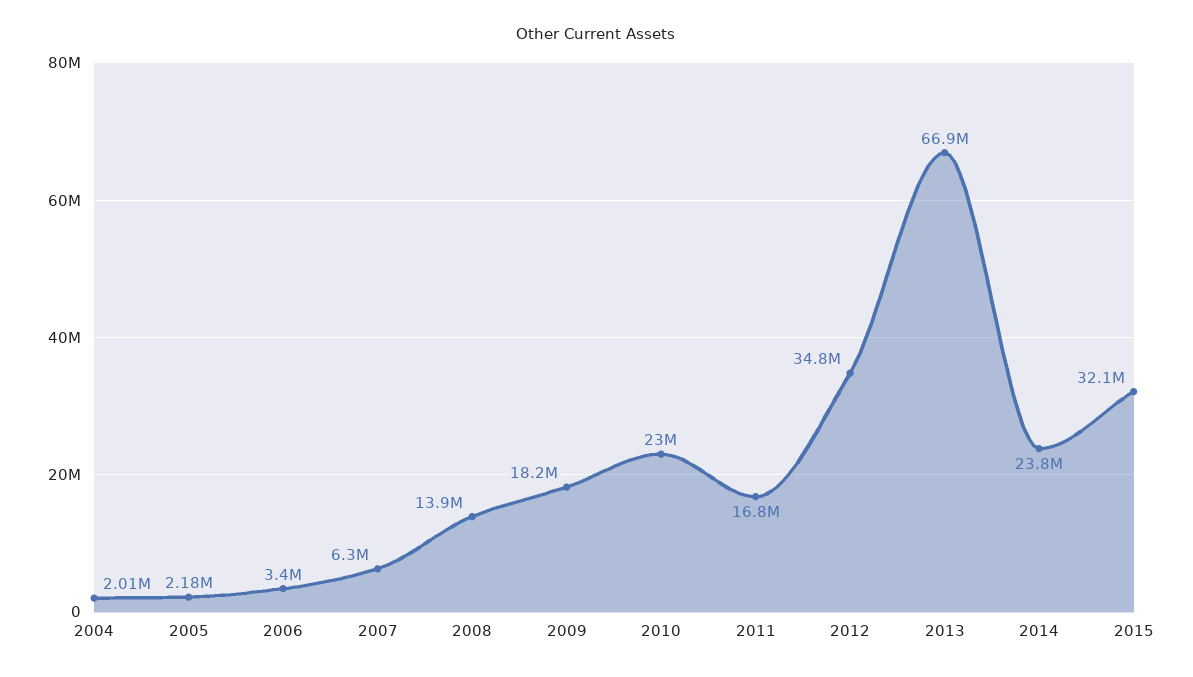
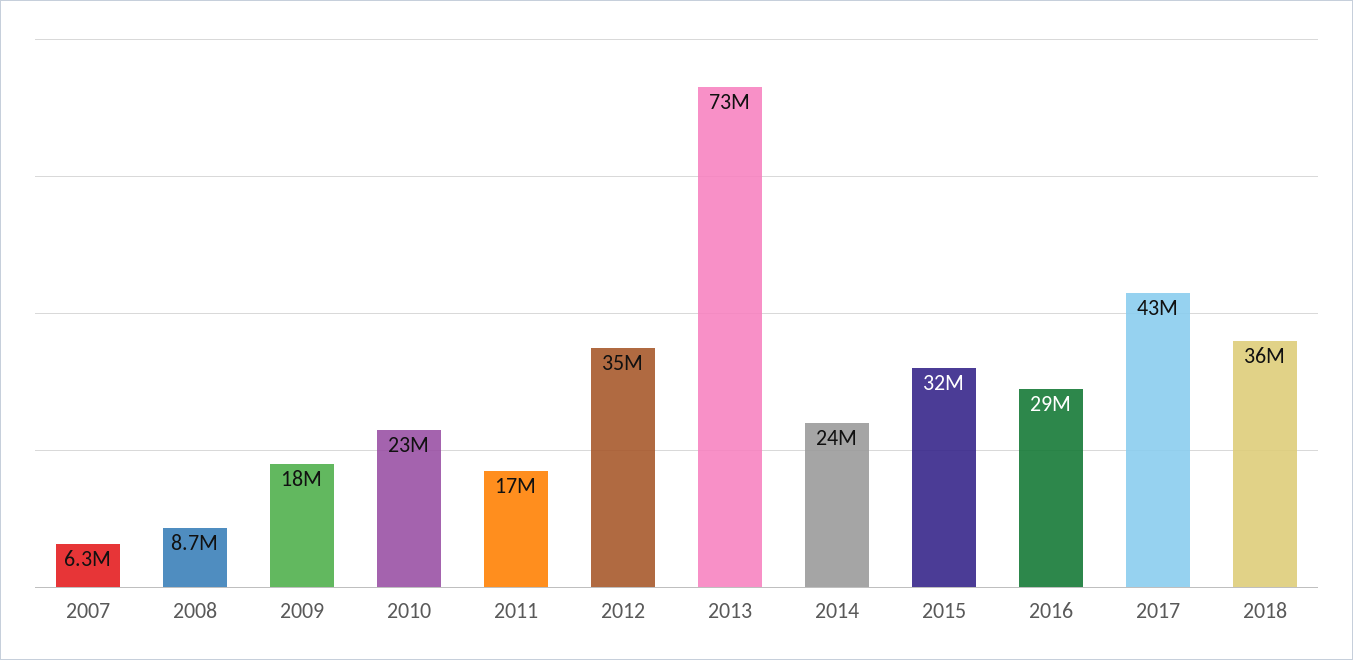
2004: 2010000 -> none
2005: 2180000 -> none
2006: 3400000 -> none
2008: 13900000 -> 8700000
2013: 66900000 -> 73000000
2016: none -> 29000000
2017: none -> 43000000
2018: none -> 36000000

